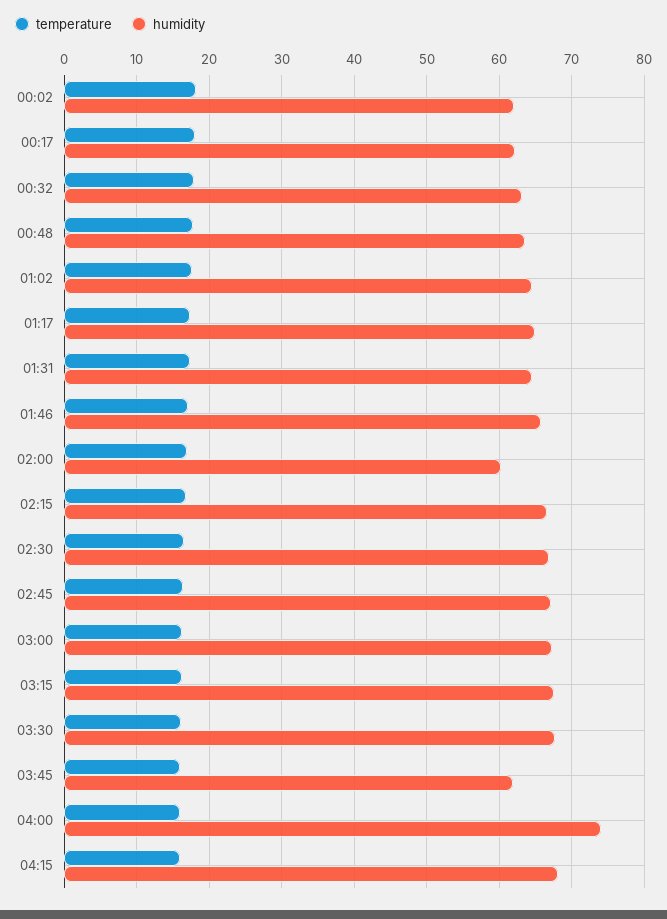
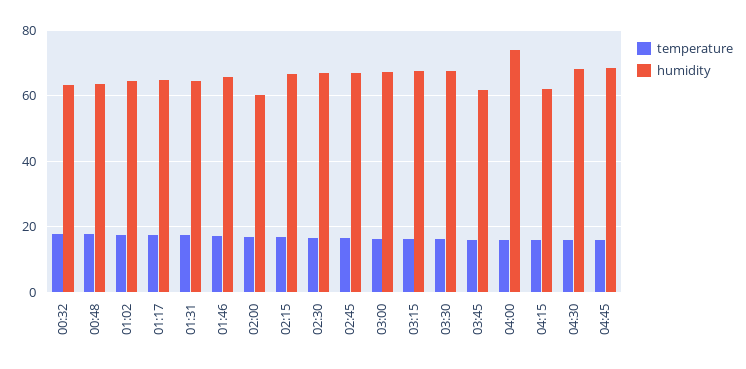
temperature, 00:02: 18 -> none
humidity, 00:02: 62 -> none
temperature, 00:17: 18 -> none
humidity, 00:17: 62 -> none
humidity, 04:15: 68 -> 62
temperature, 04:30: none -> 16
humidity, 04:30: none -> 68
temperature, 04:45: none -> 16
humidity, 04:45: none -> 68

